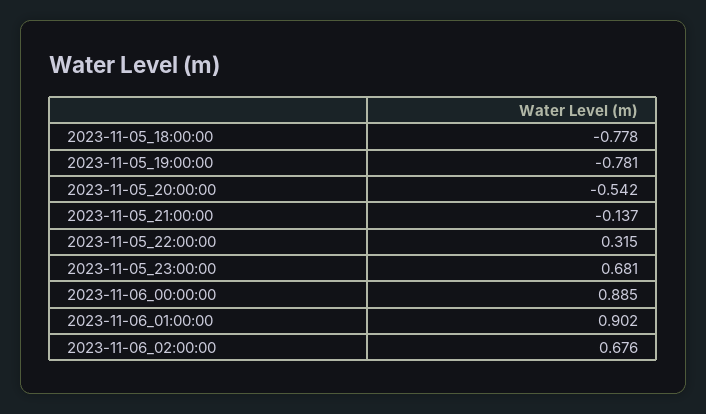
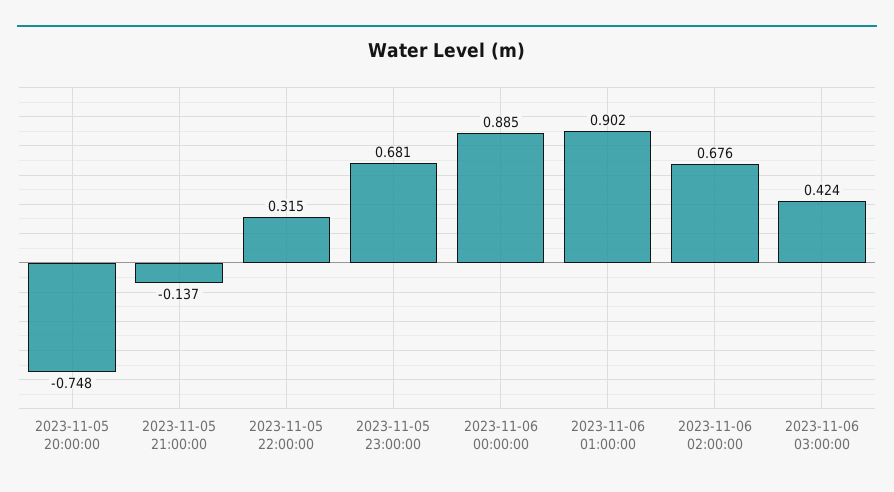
2023-11-05_18:00:00: -0.778 -> none
2023-11-05_19:00:00: -0.781 -> none
2023-11-05_20:00:00: -0.542 -> -0.748
2023-11-06 03:00:00: none -> 0.424

